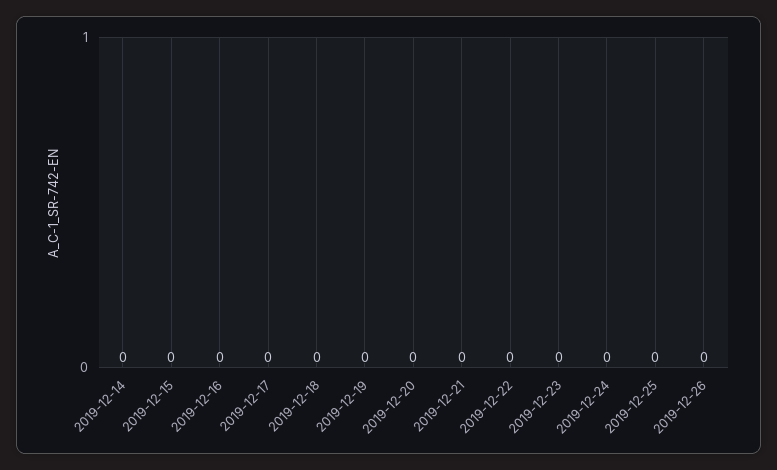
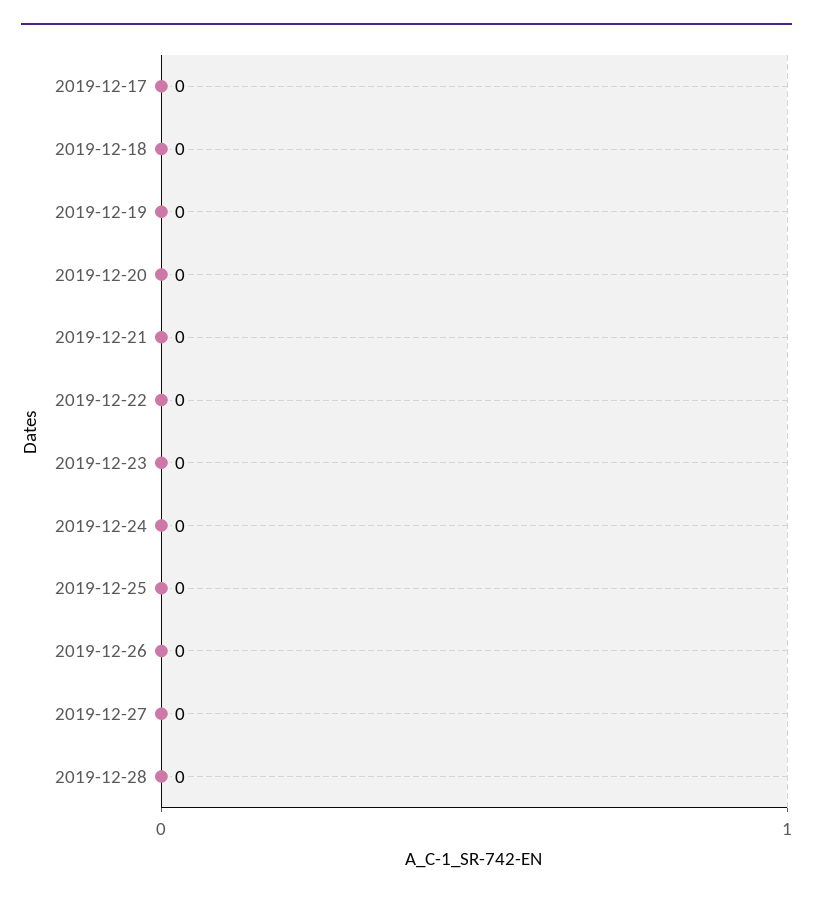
2019-12-14: 0 -> none
2019-12-15: 0 -> none
2019-12-16: 0 -> none
2019-12-27: none -> 0
2019-12-28: none -> 0

